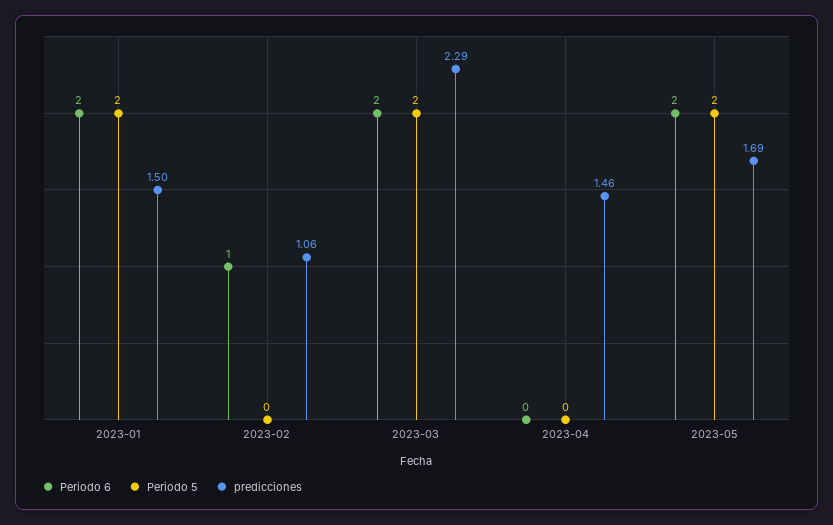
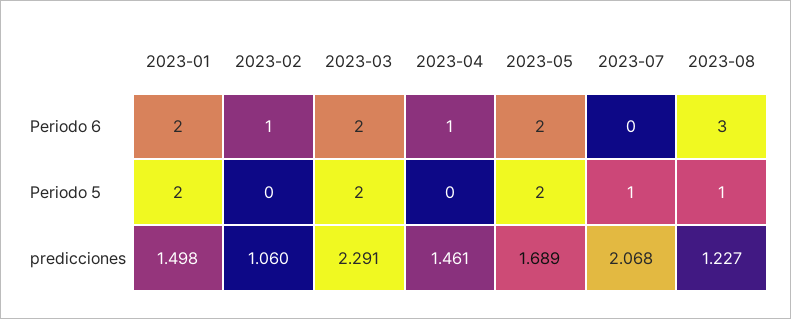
Periodo 6, 2023-04: 0 -> 1
Periodo 6, 2023-07: none -> 0
Periodo 6, 2023-08: none -> 3
Periodo 5, 2023-07: none -> 1
Periodo 5, 2023-08: none -> 1
predicciones, 2023-07: none -> 2.068
predicciones, 2023-08: none -> 1.227

